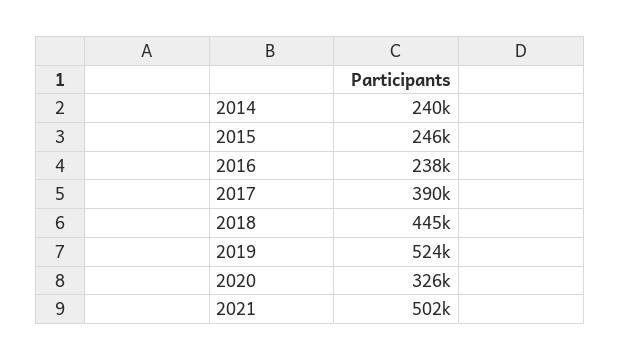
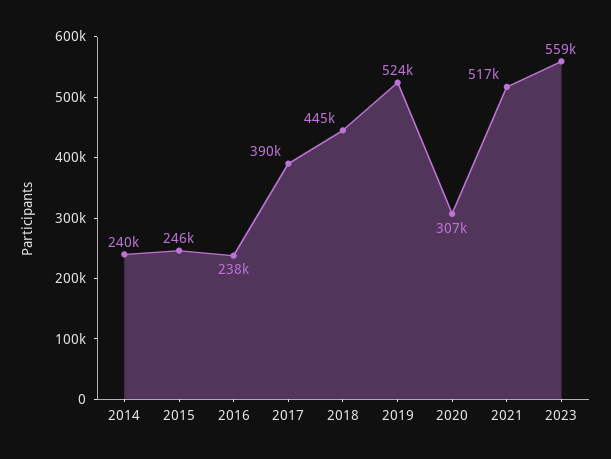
2020: 326000 -> 307000
2021: 502000 -> 517000
2023: none -> 559000

